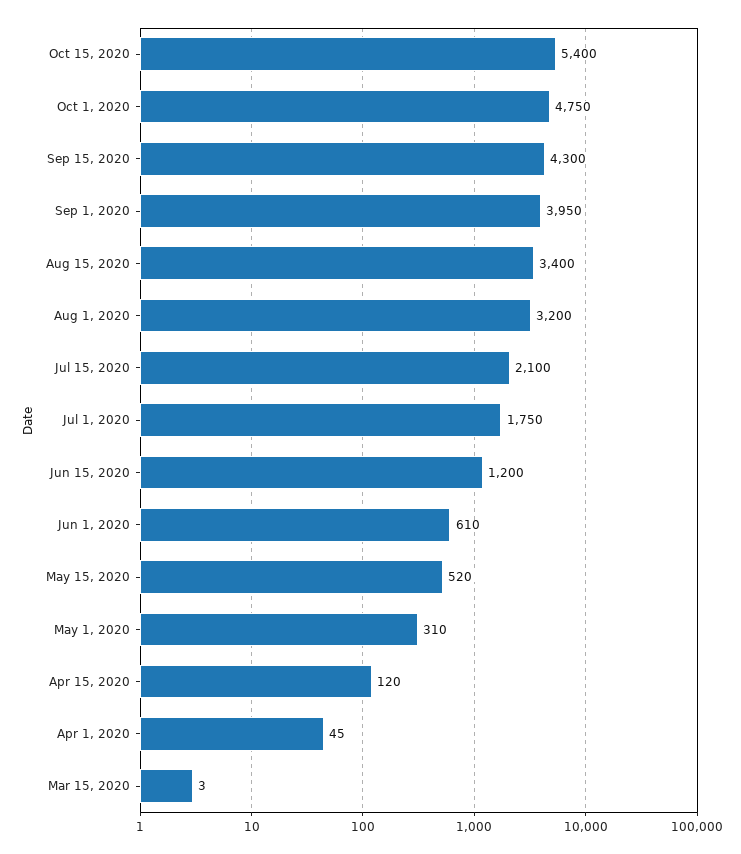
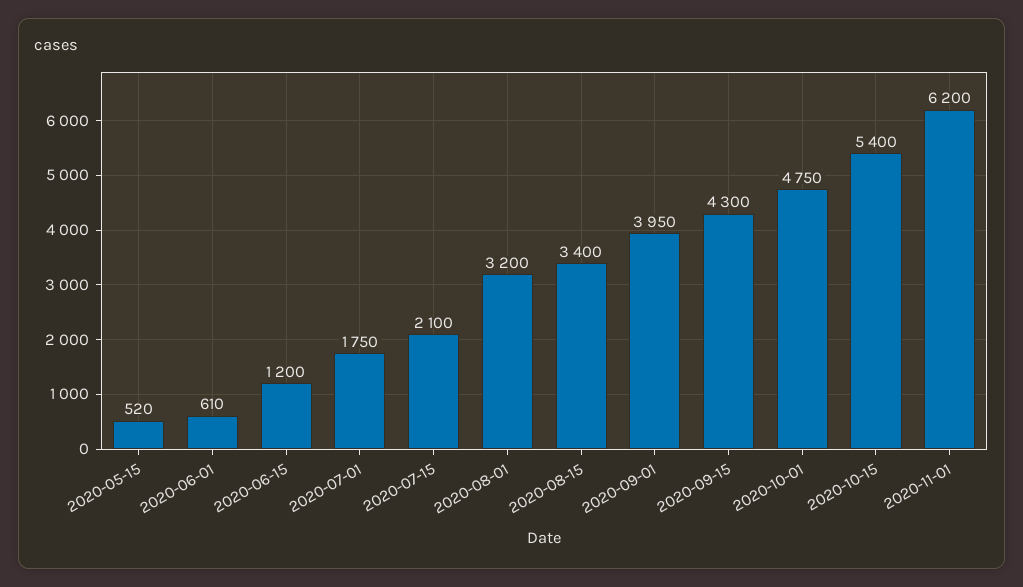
May 1, 2020: 310 -> none
Apr 15, 2020: 120 -> none
Apr 1, 2020: 45 -> none
Mar 15, 2020: 3 -> none
2020-11-01: none -> 6200

